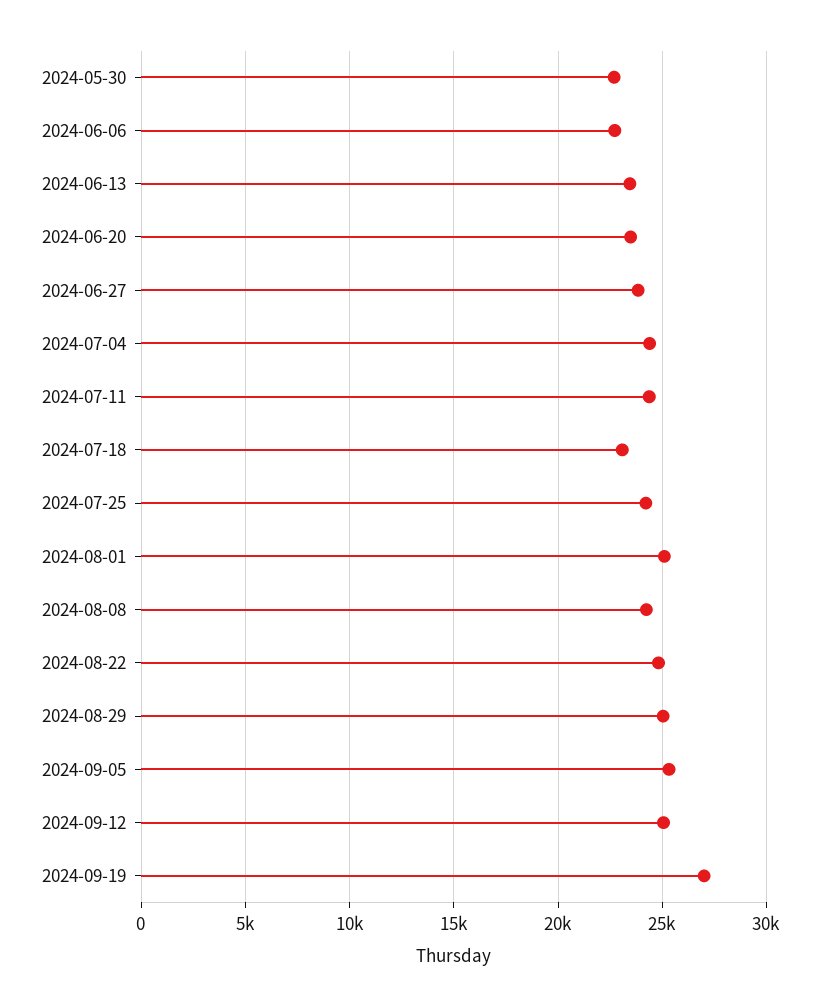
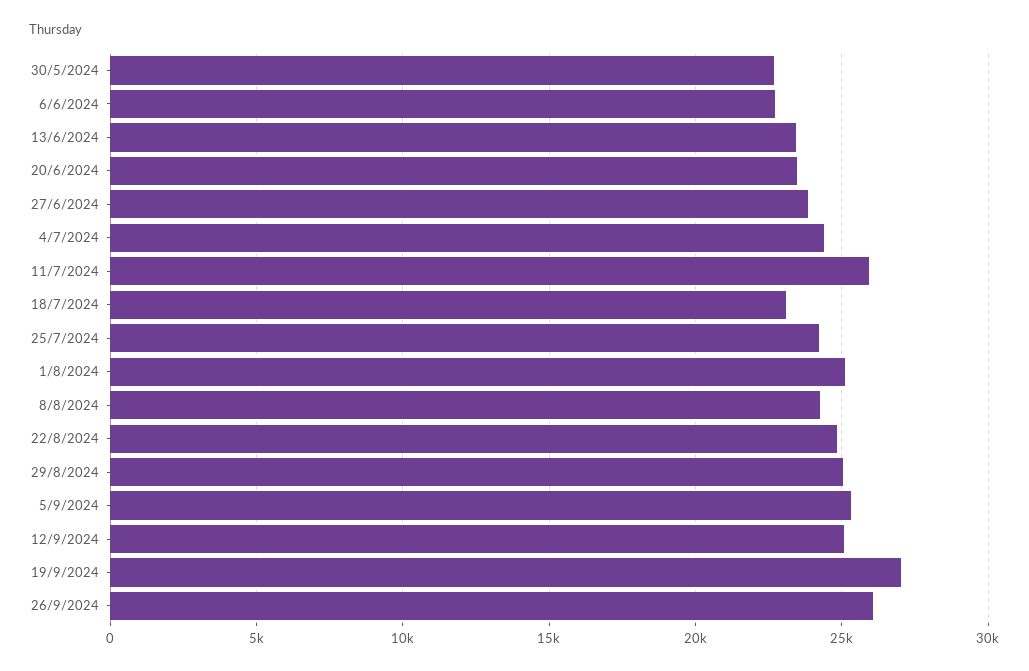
2024-07-11: 24500 -> 26000
26/9/2024: none -> 26000

